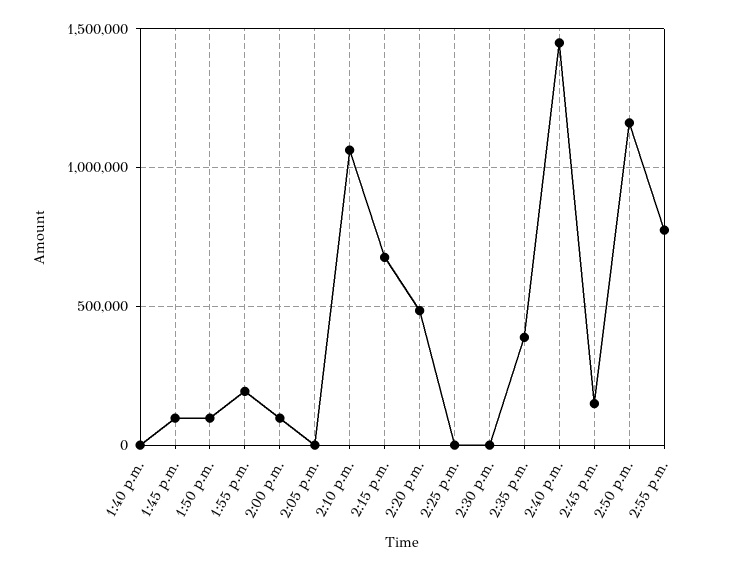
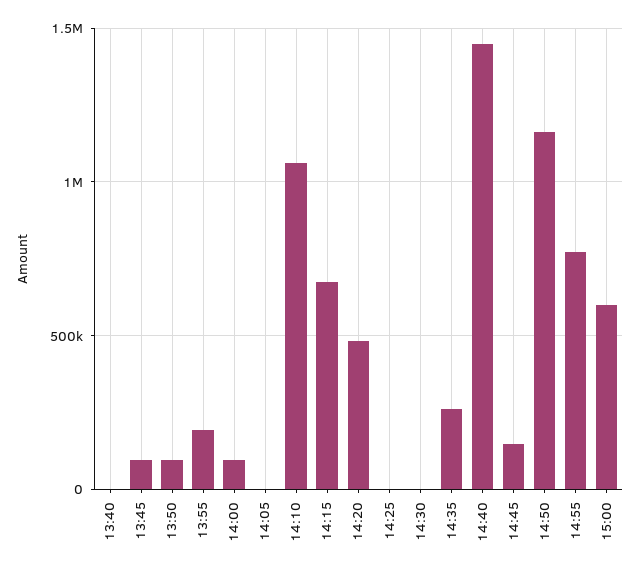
2:35 p.m.: 400000 -> 250000
15:00: none -> 600000

